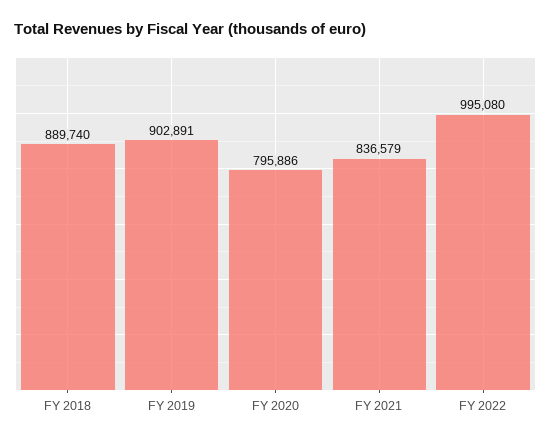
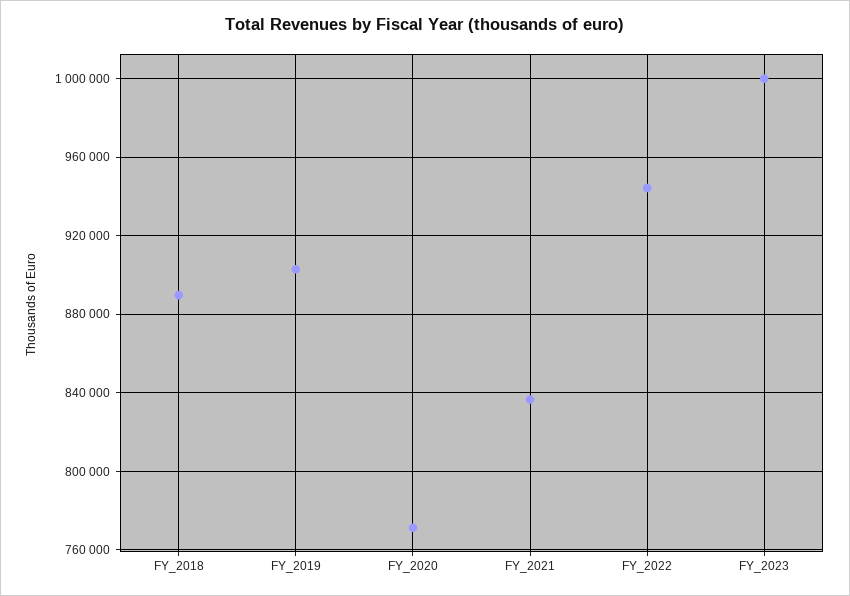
FY 2020: 795886 -> 770000
FY 2022: 995080 -> 945000
FY_2023: none -> 1000000

